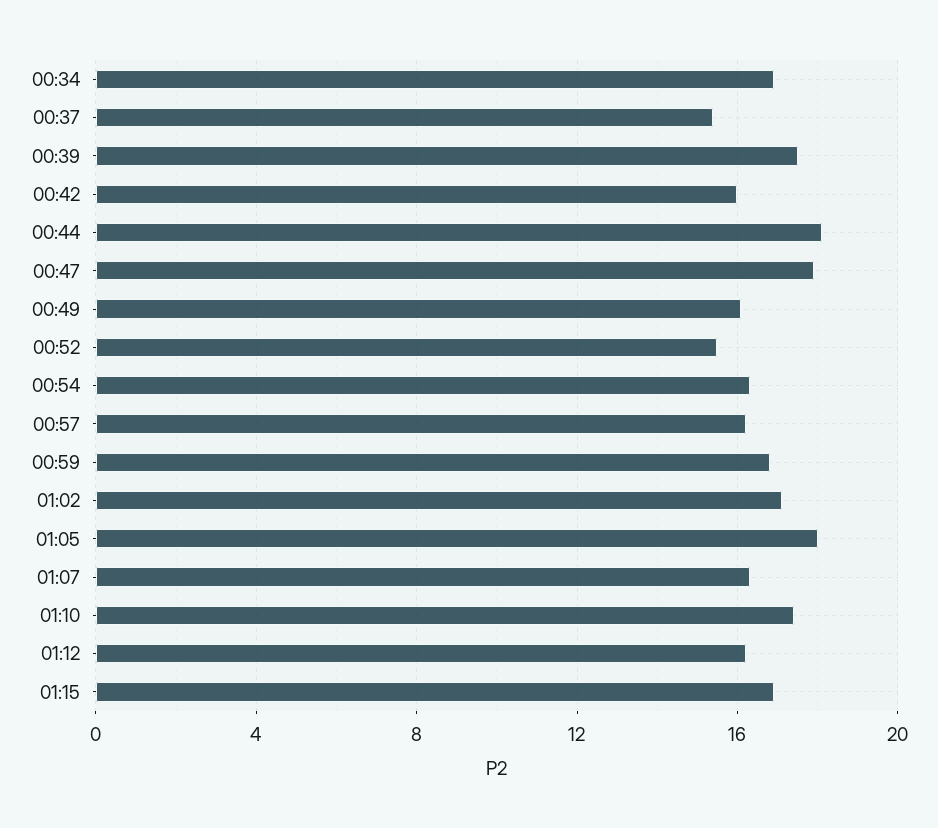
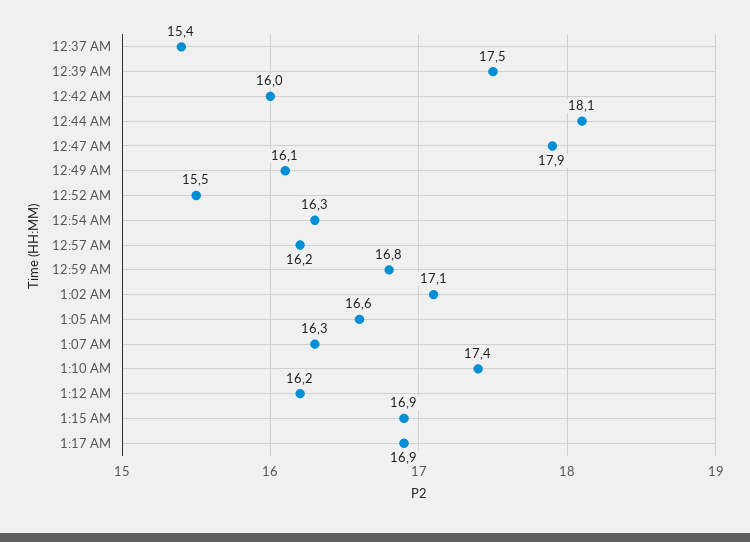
00:34: 17 -> none
01:05: 18 -> 16.6
1:17 AM: none -> 16.9

